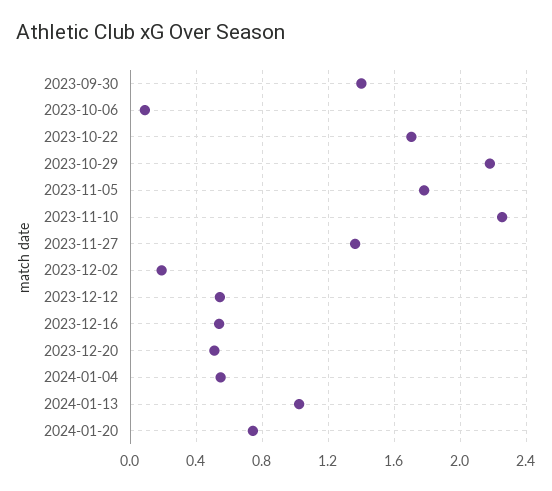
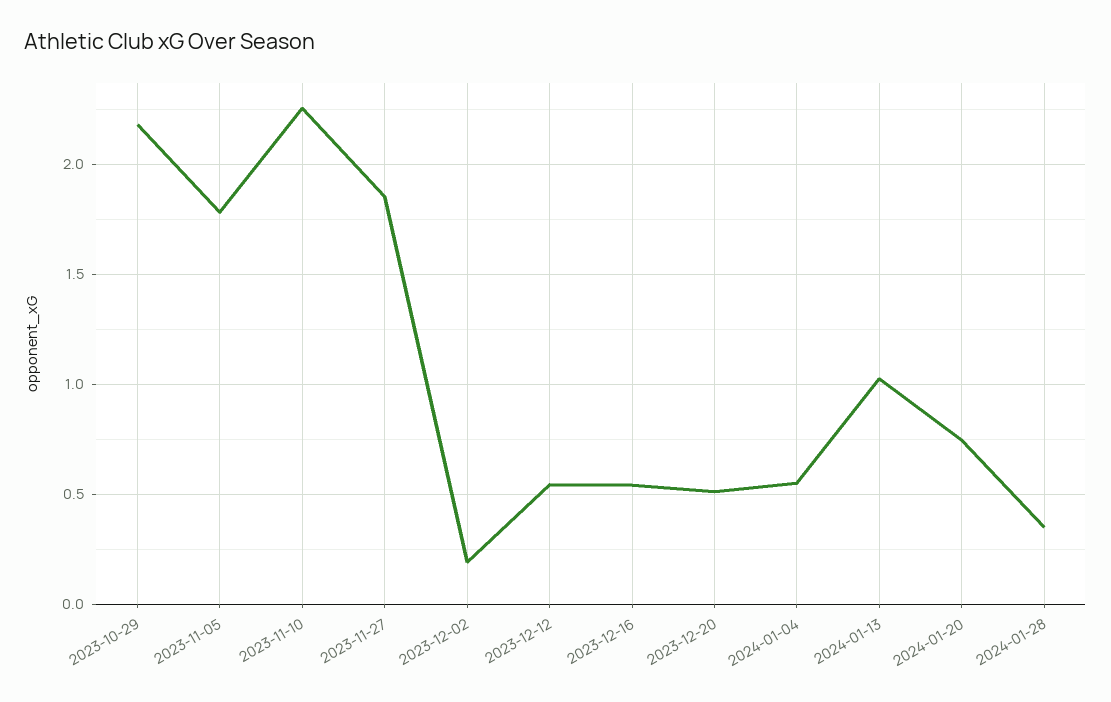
2023-09-30: 1.4 -> none
2023-10-06: 0.1 -> none
2023-10-22: 1.7 -> none
2023-11-27: 1.35 -> 1.85
2024-01-28: none -> 0.35

